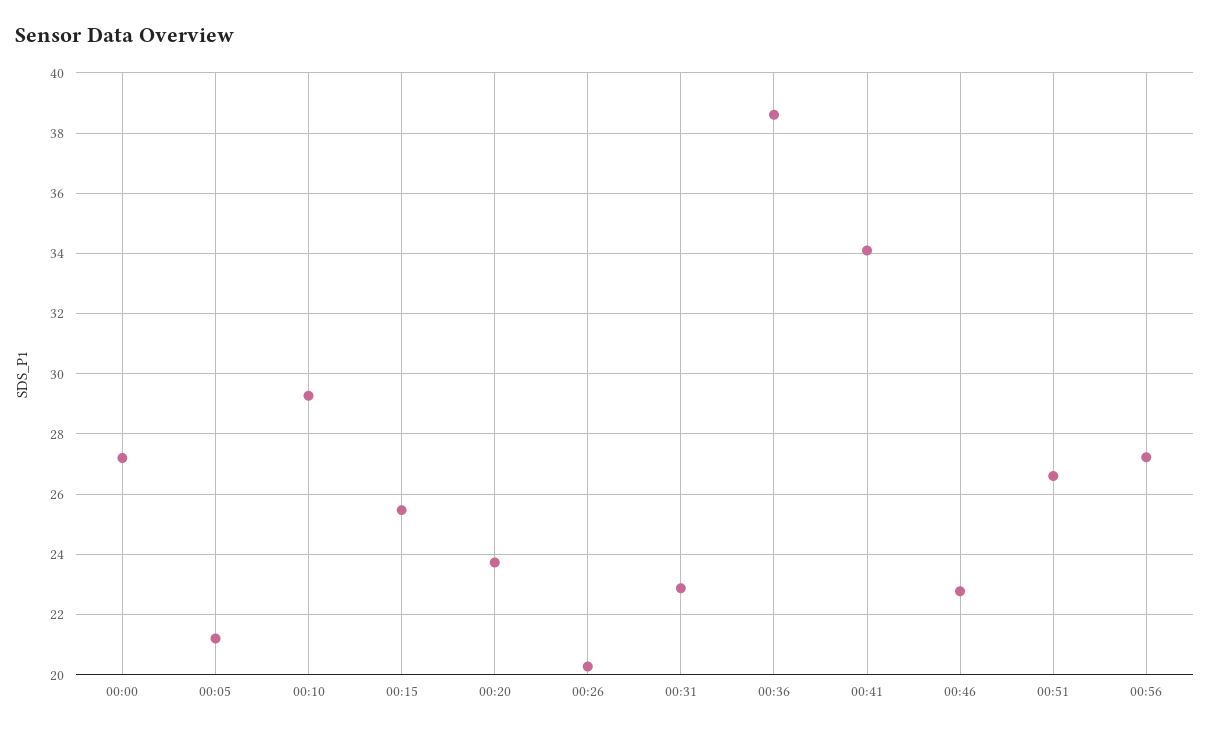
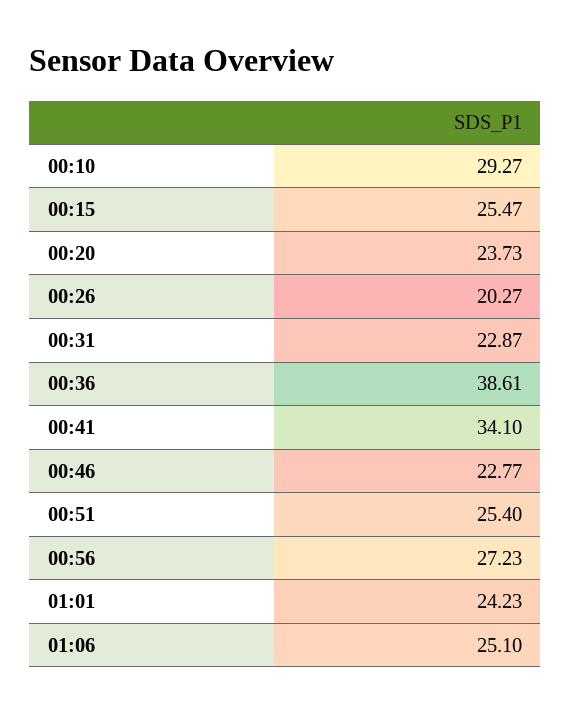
00:00: 27.2 -> none
00:05: 21.2 -> none
00:51: 26.6 -> 25.4
01:01: none -> 24.23
01:06: none -> 25.1

